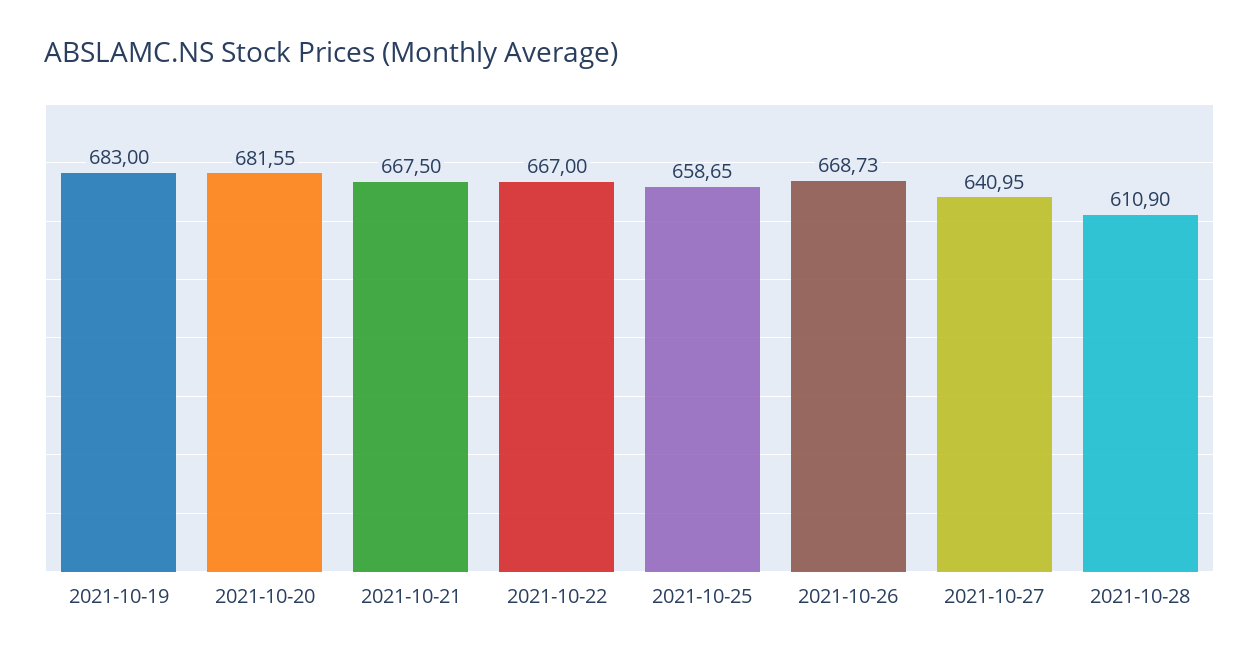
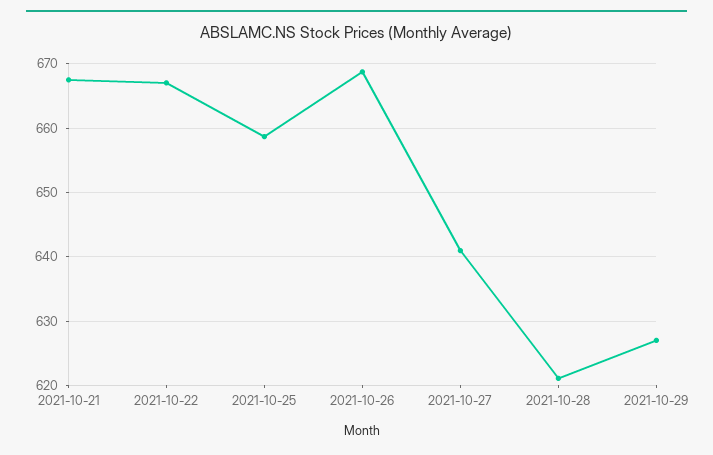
2021-10-19: 683 -> none
2021-10-20: 681.55 -> none
2021-10-28: 610.9 -> 621
2021-10-29: none -> 627

